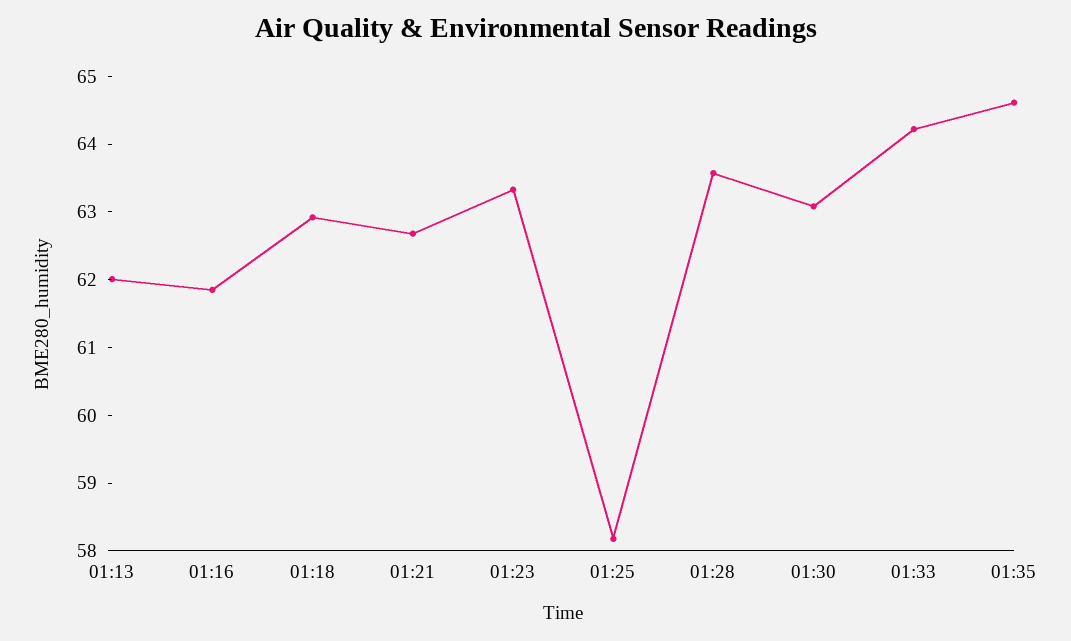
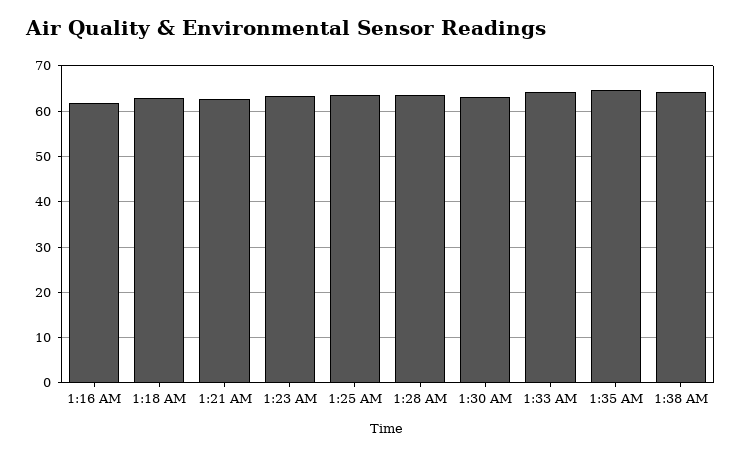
01:13: 62 -> none
01:25: 58.2 -> 64
1:38 AM: none -> 64

